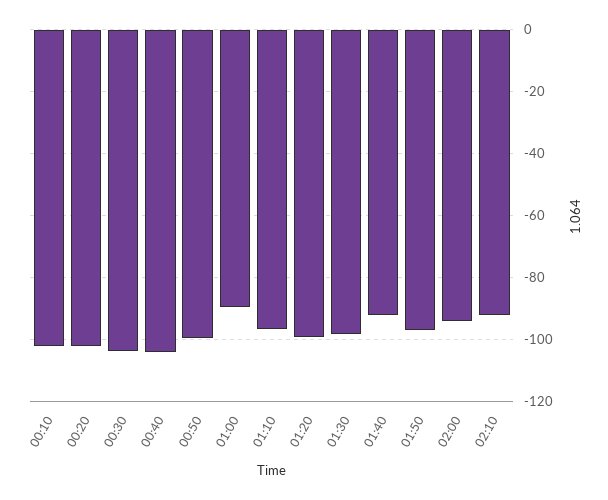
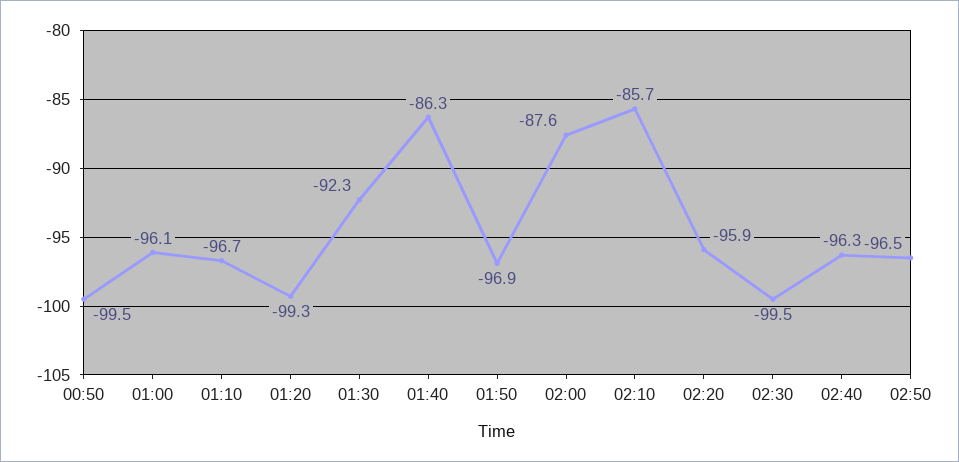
00:10: -102 -> none
00:20: -102 -> none
00:30: -104 -> none
00:40: -104 -> none
01:00: -90 -> -96.1
01:30: -98 -> -92.3
01:40: -92 -> -86.3
02:00: -94 -> -87.6
02:10: -92 -> -85.7
02:20: none -> -95.9
02:30: none -> -99.5
02:40: none -> -96.3
02:50: none -> -96.5

